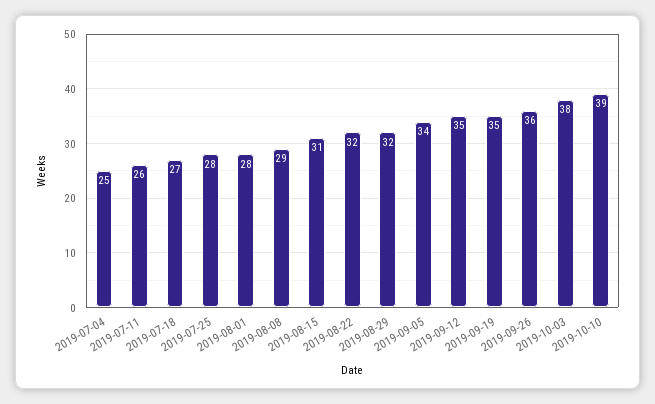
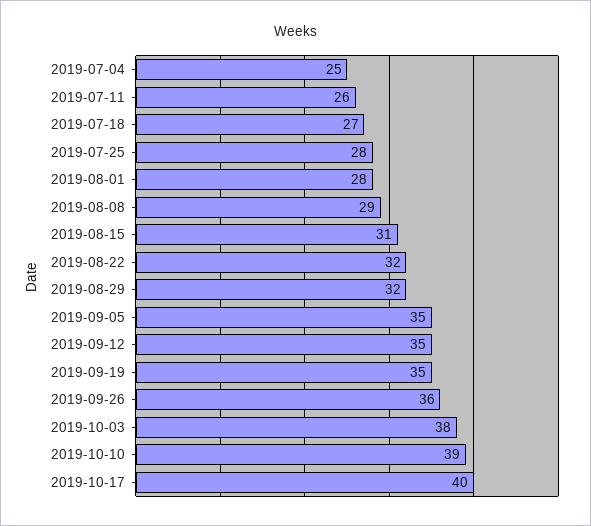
2019-09-05: 34 -> 35
2019-10-17: none -> 40

